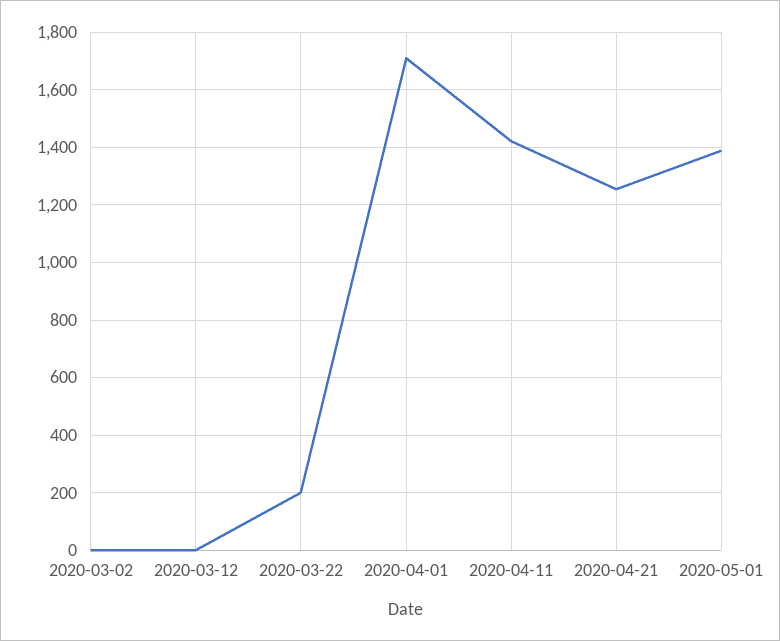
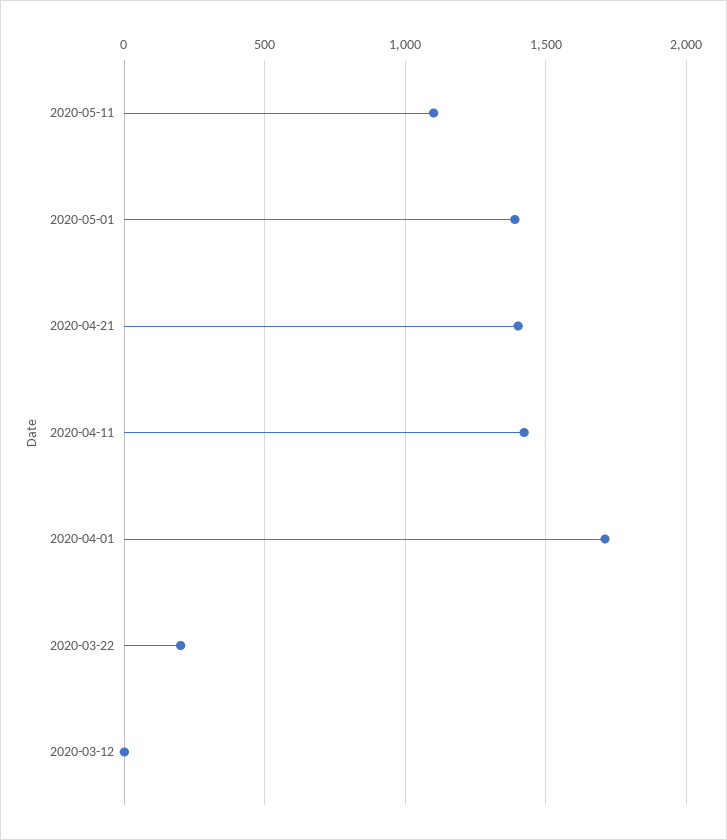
2020-03-02: 0 -> none
2020-04-21: 1250 -> 1400
2020-05-11: none -> 1100

